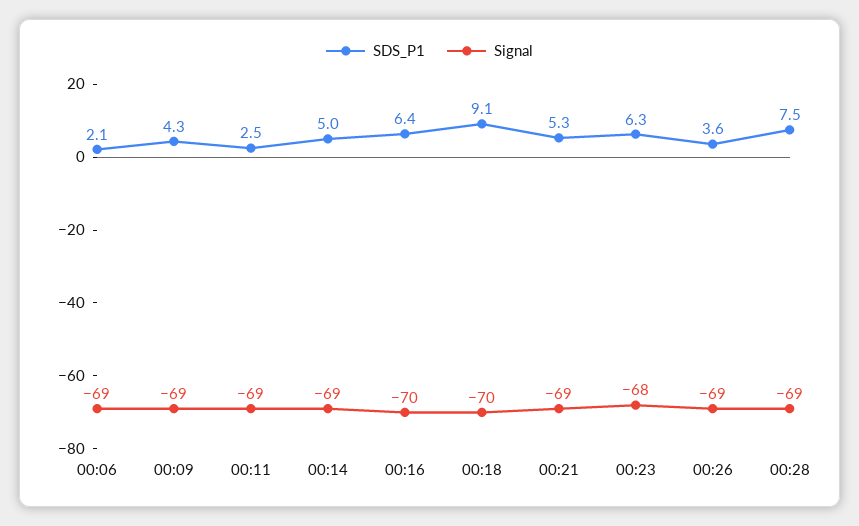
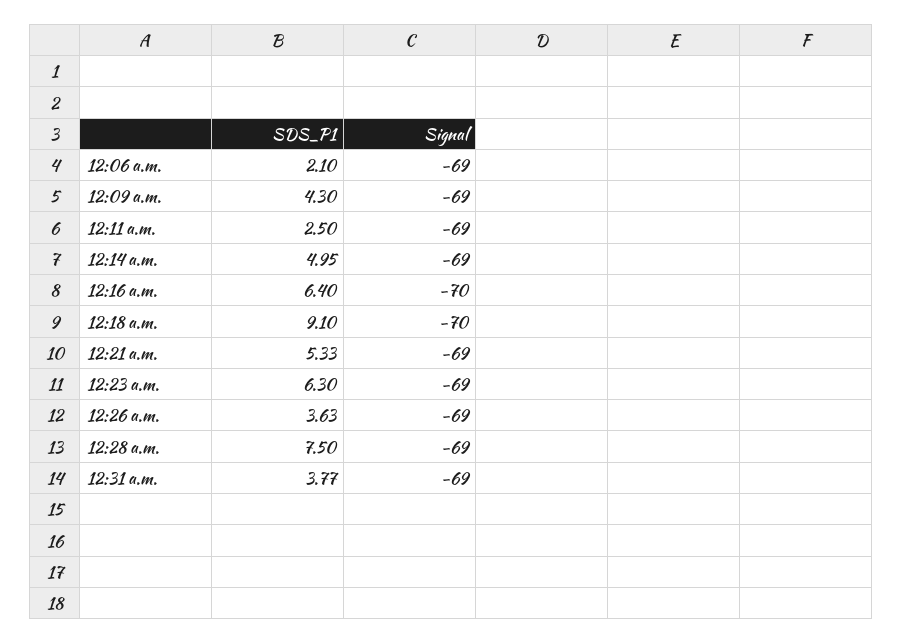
Signal, 00:23: -68 -> -69
SDS_P1, 12:31 a.m.: none -> 3.77
Signal, 12:31 a.m.: none -> -69

